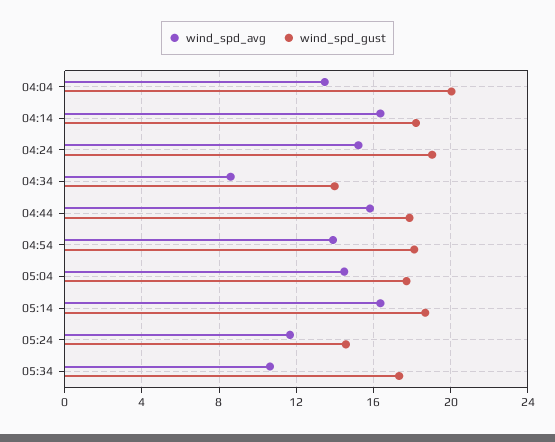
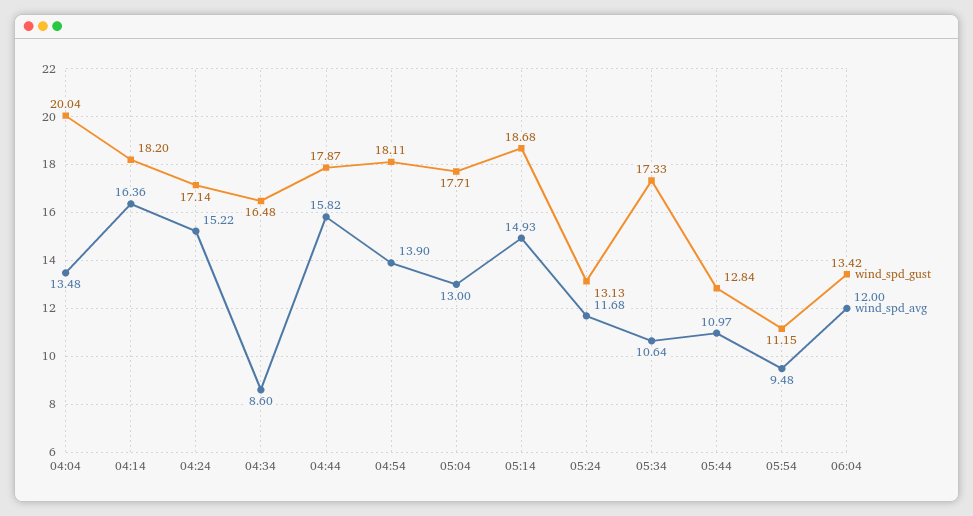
wind_spd_gust, 04:24: 19 -> 17.14
wind_spd_gust, 04:34: 14 -> 16.48
wind_spd_avg, 05:04: 14.5 -> 13
wind_spd_avg, 05:14: 16.5 -> 14.93
wind_spd_gust, 05:24: 14.5 -> 13.13
wind_spd_gust, 05:44: none -> 12.84
wind_spd_avg, 05:44: none -> 10.97
wind_spd_gust, 05:54: none -> 11.15
wind_spd_avg, 05:54: none -> 9.48
wind_spd_gust, 06:04: none -> 13.42
wind_spd_avg, 06:04: none -> 12

